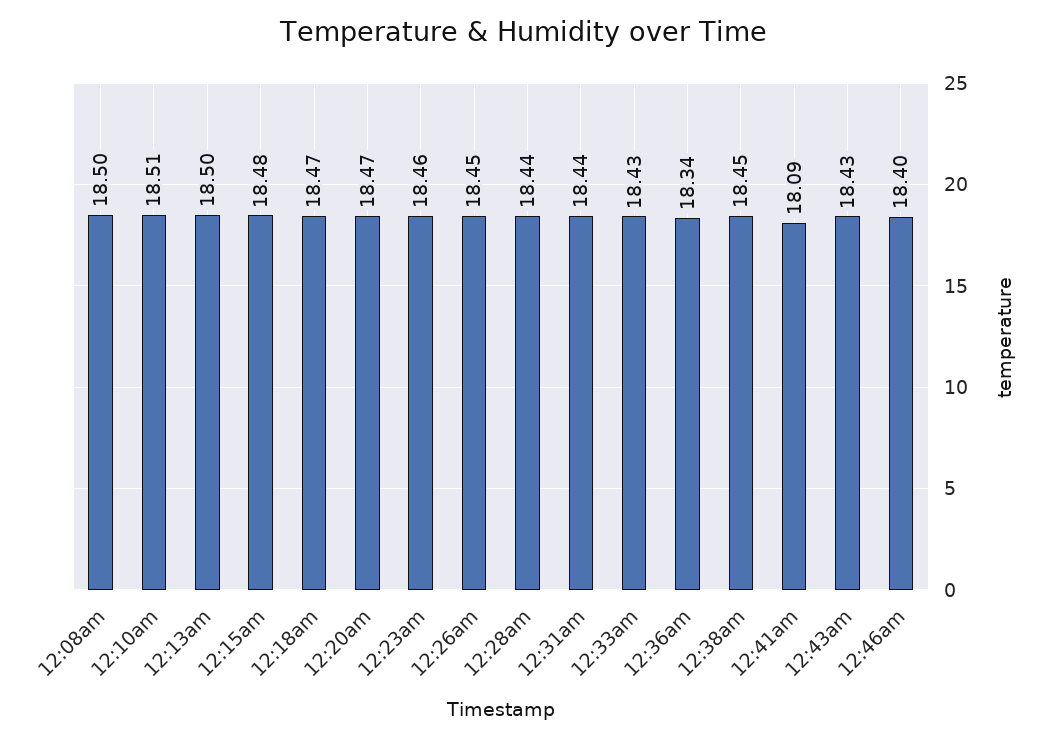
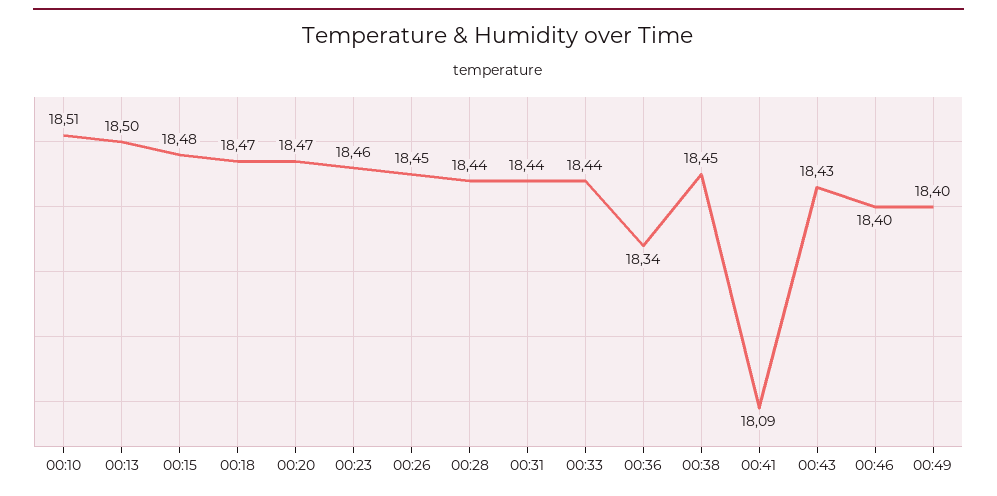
12:08am: 18.5 -> none
12:33am: 18.43 -> 18.44
00:49: none -> 18.4

